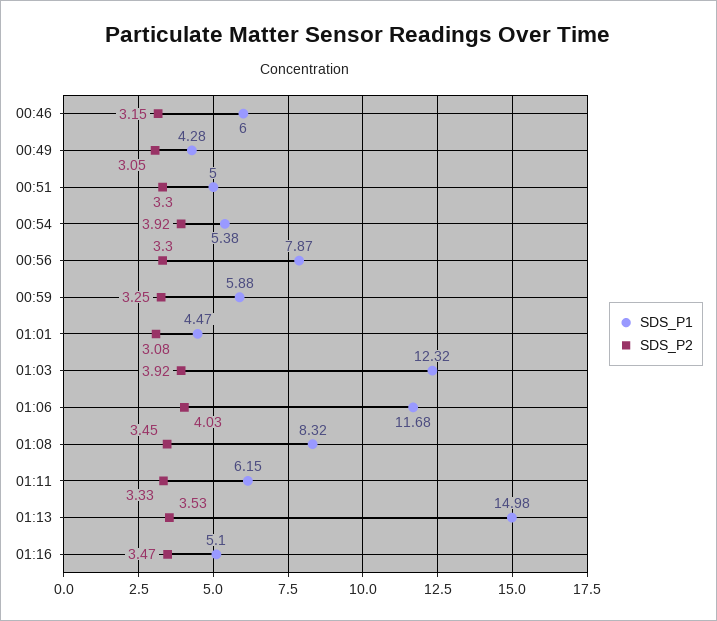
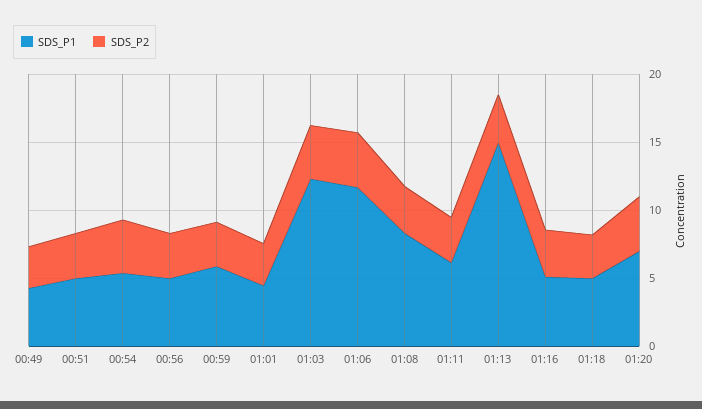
SDS_P1, 00:46: 6 -> none
SDS_P2, 00:46: 3.15 -> none
SDS_P1, 00:56: 7.87 -> 5
SDS_P1, 01:18: none -> 5
SDS_P2, 01:18: none -> 3
SDS_P1, 01:20: none -> 7
SDS_P2, 01:20: none -> 4

